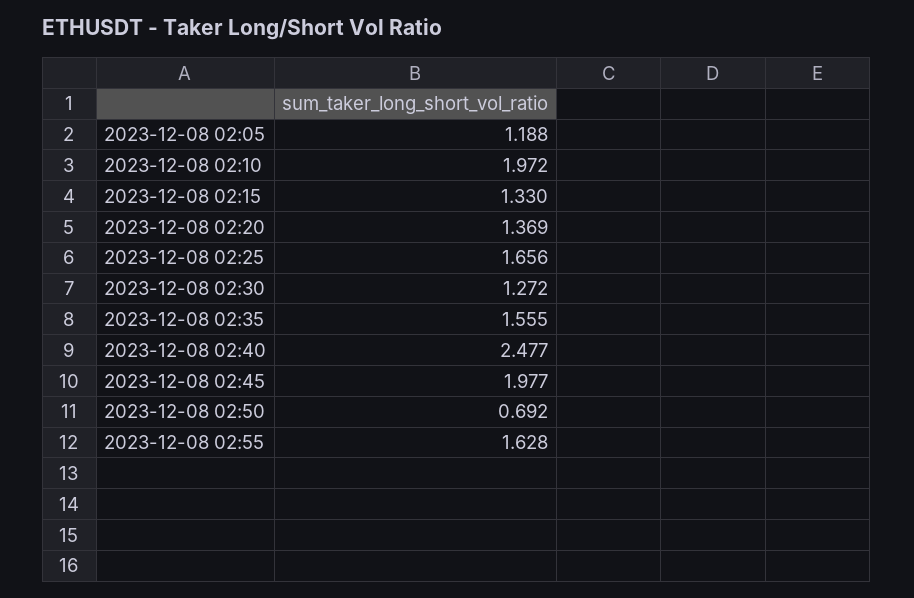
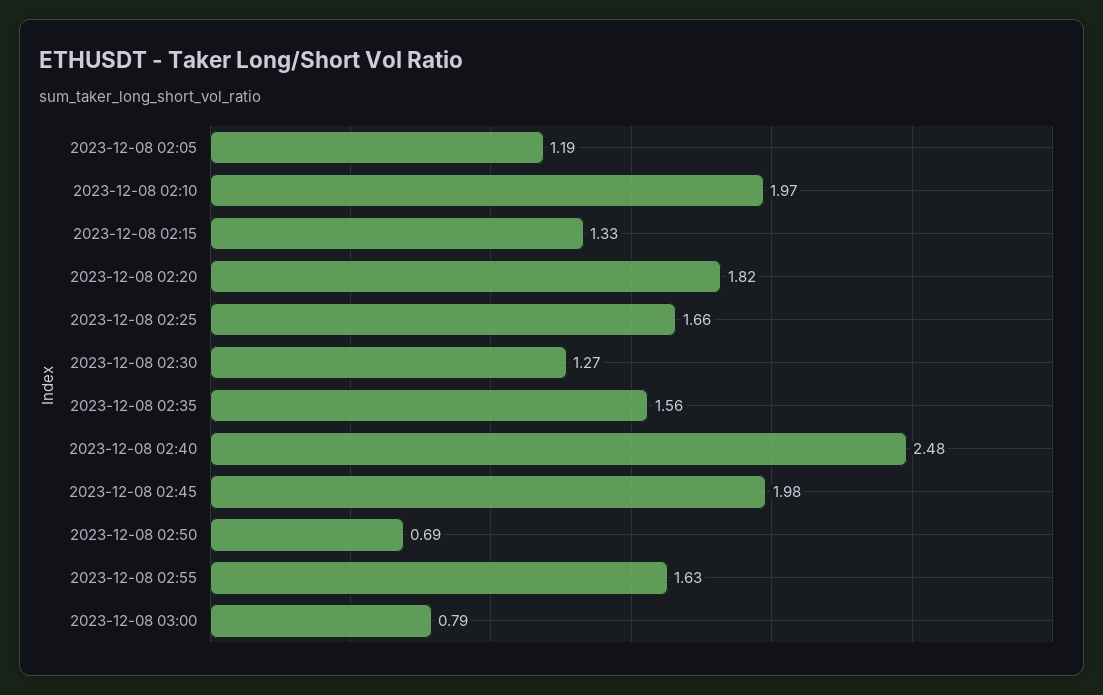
2023-12-08 02:20: 1.369 -> 1.82
2023-12-08 03:00: none -> 0.79

